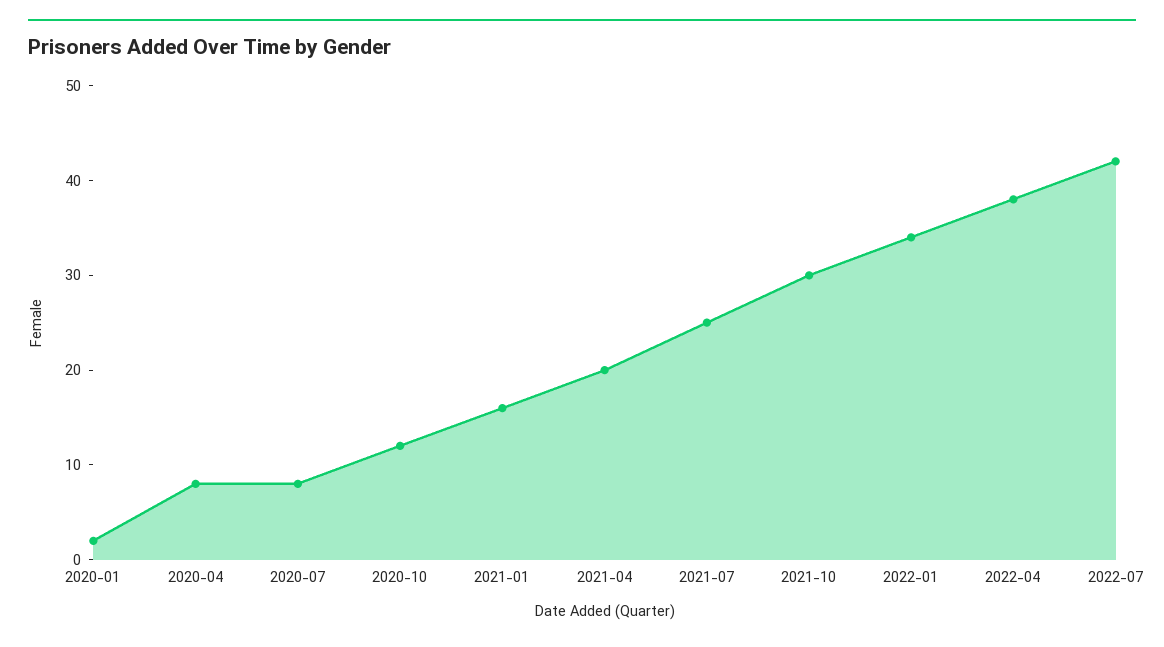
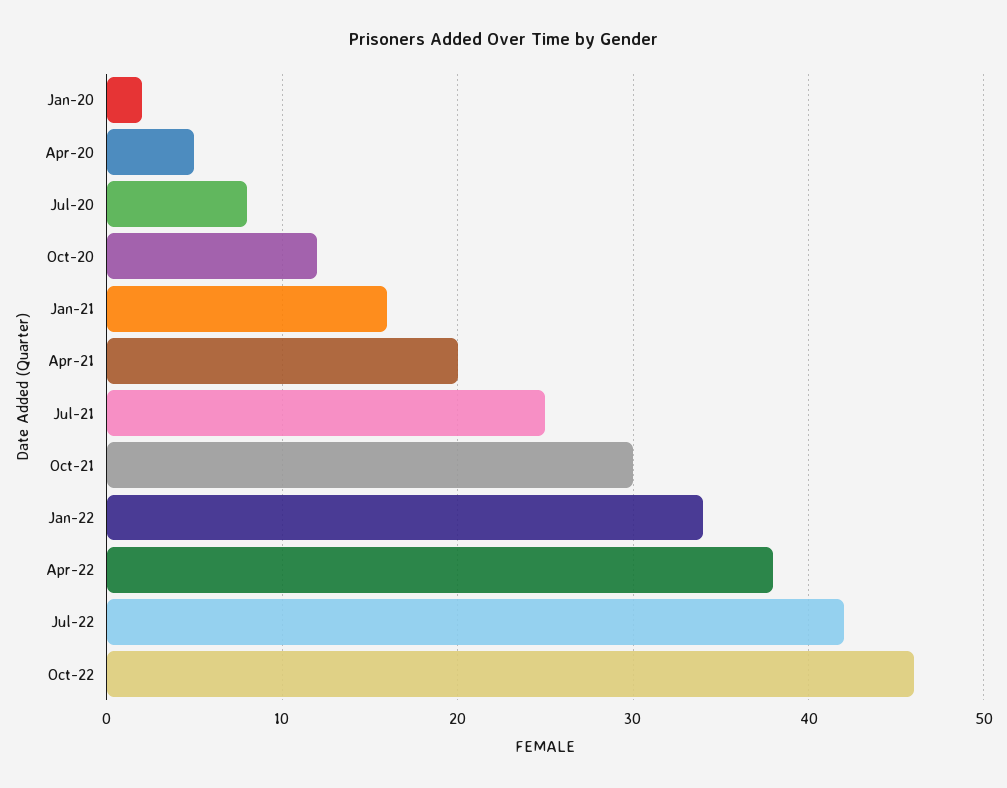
2020-04: 8 -> 5
Oct-22: none -> 46

